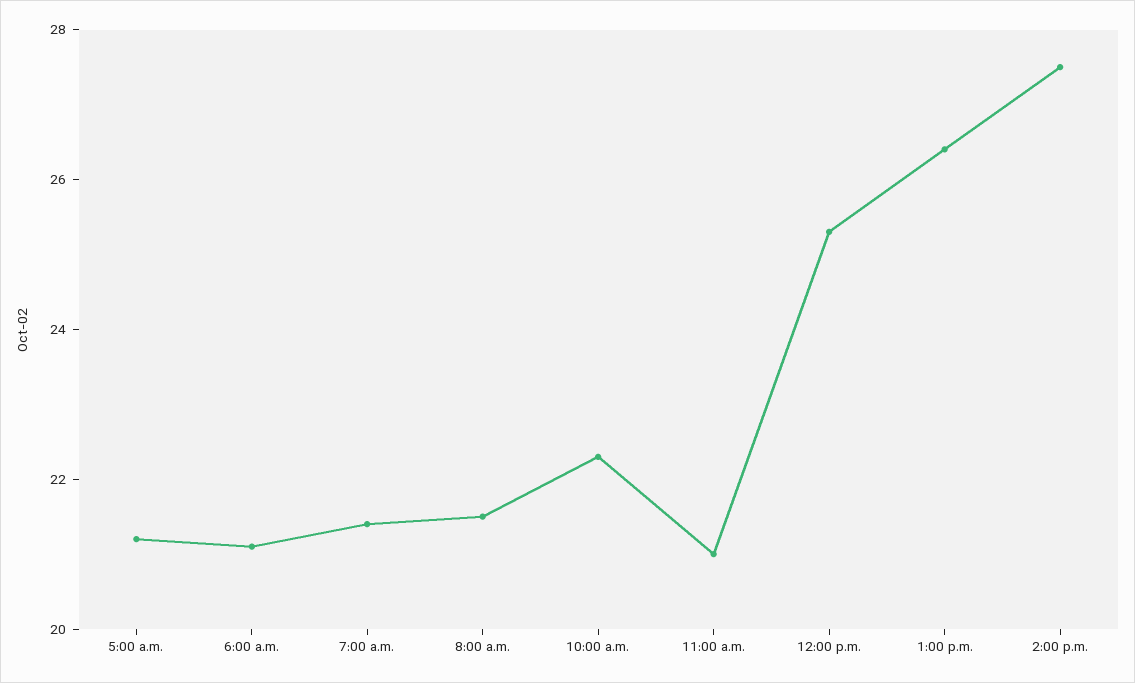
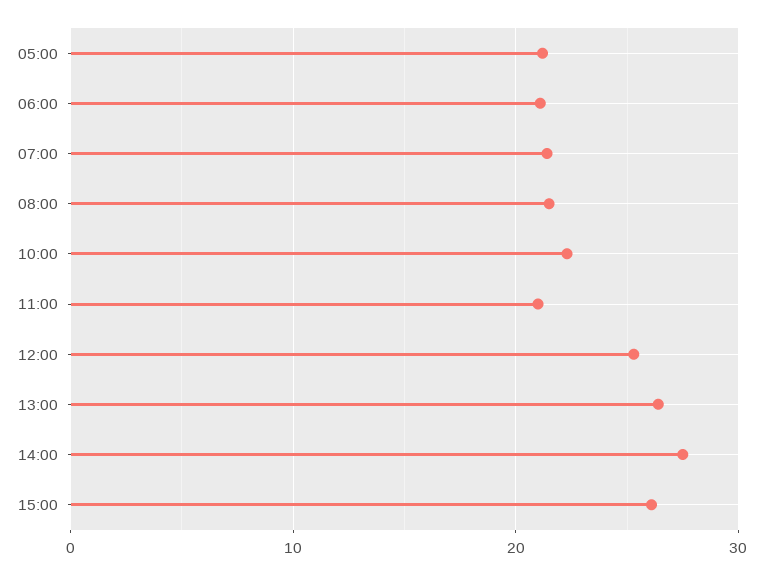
15:00: none -> 26

